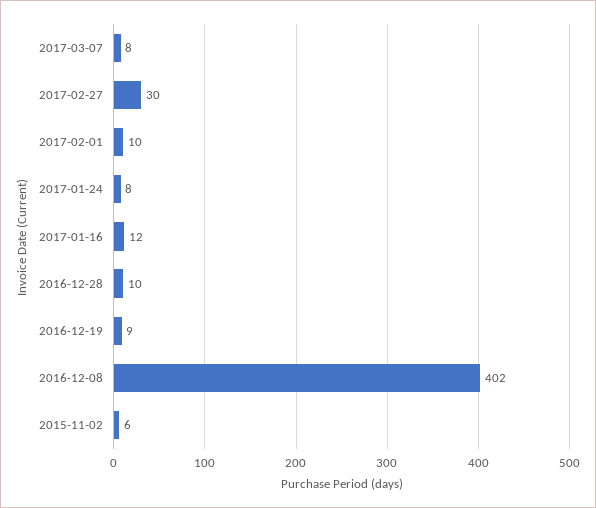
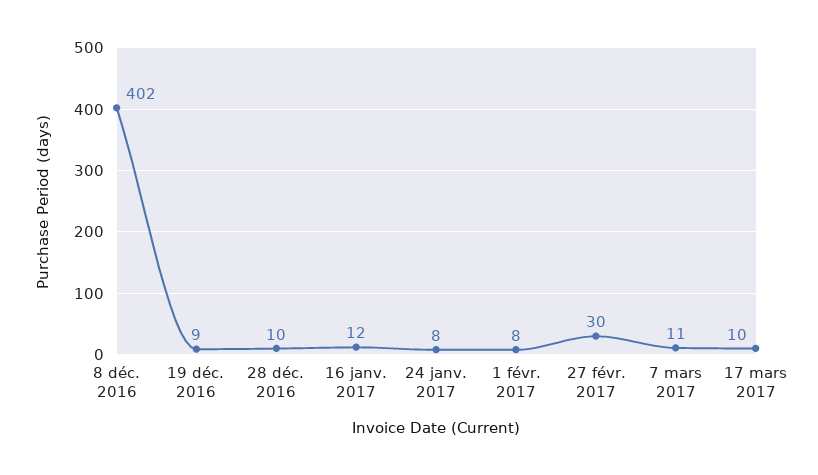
2017-03-07: 8 -> 11
2017-02-01: 10 -> 8
2015-11-02: 6 -> none
17 mars 2017: none -> 10

